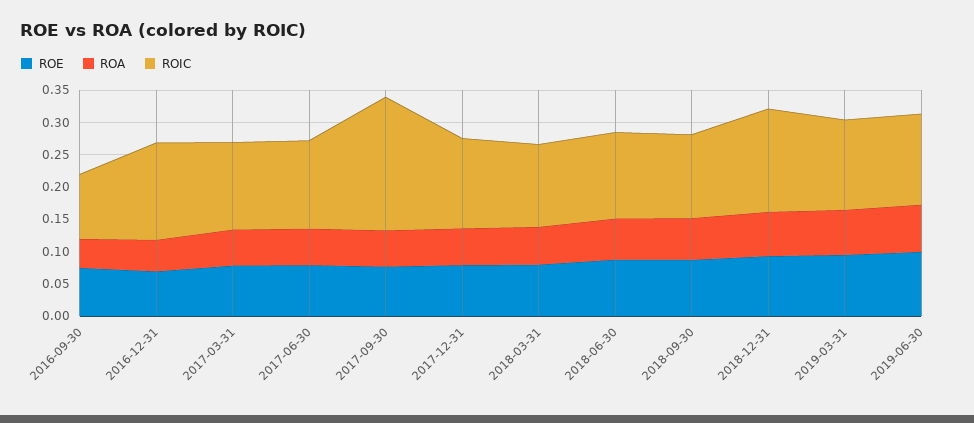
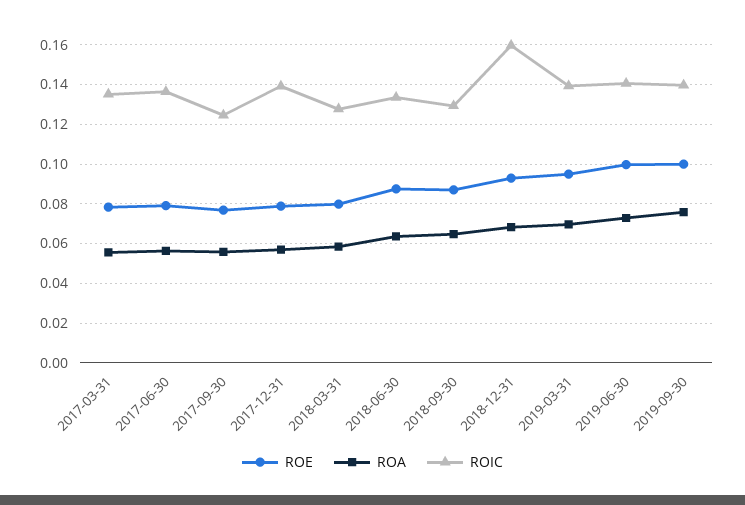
ROE, 2016-09-30: 0.075 -> none
ROA, 2016-09-30: 0.05 -> none
ROIC, 2016-09-30: 0.1 -> none
ROE, 2016-12-31: 0.075 -> none
ROA, 2016-12-31: 0.05 -> none
ROIC, 2016-12-31: 0.15 -> none
ROIC, 2017-09-30: 0.2 -> 0.125
ROE, 2019-09-30: none -> 0.1
ROA, 2019-09-30: none -> 0.075
ROIC, 2019-09-30: none -> 0.14

